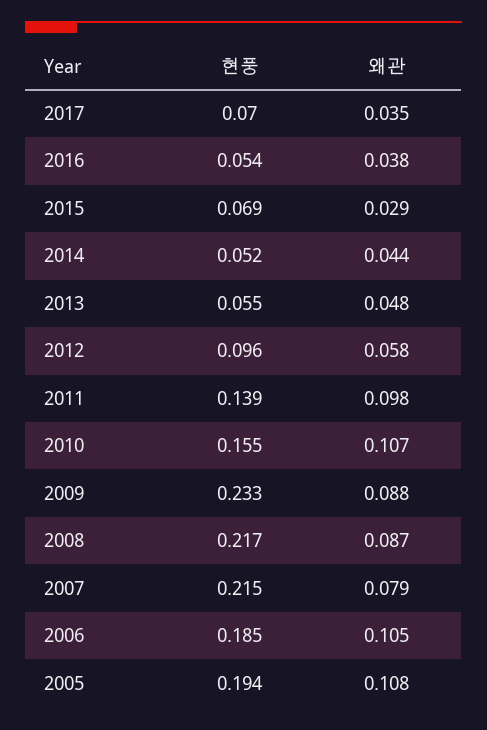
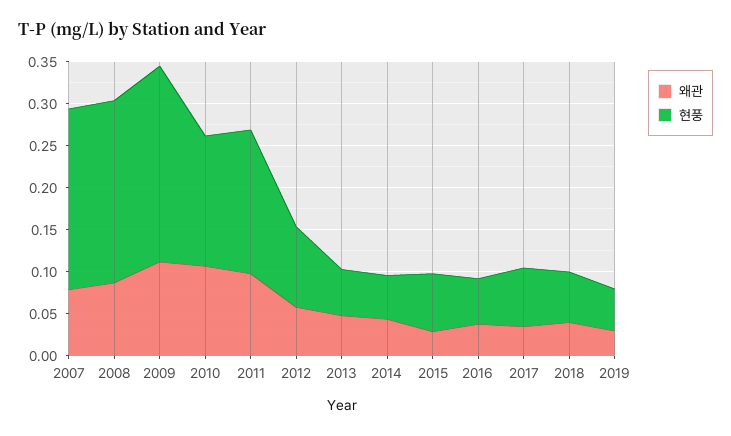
현풍, 2011: 0.139 -> 0.17
왜관, 2009: 0.088 -> 0.11
현풍, 2006: 0.185 -> none
왜관, 2006: 0.105 -> none
현풍, 2005: 0.194 -> none
왜관, 2005: 0.108 -> none
왜관, 2018: none -> 0.04
현풍, 2018: none -> 0.06
왜관, 2019: none -> 0.03
현풍, 2019: none -> 0.05

